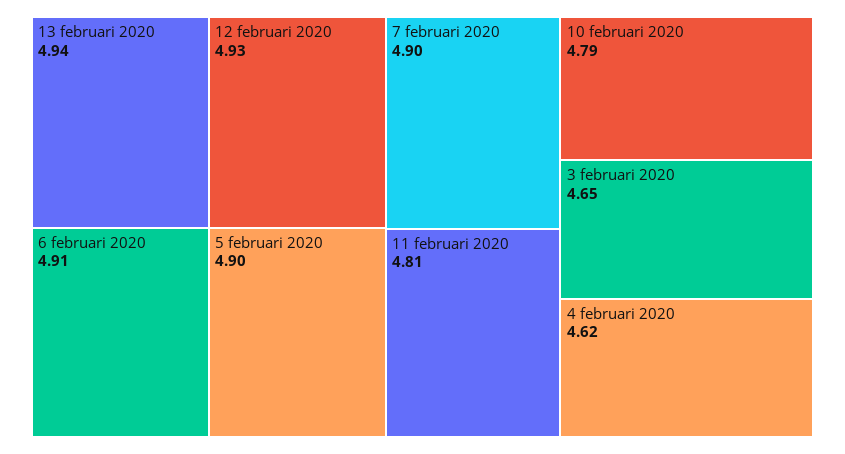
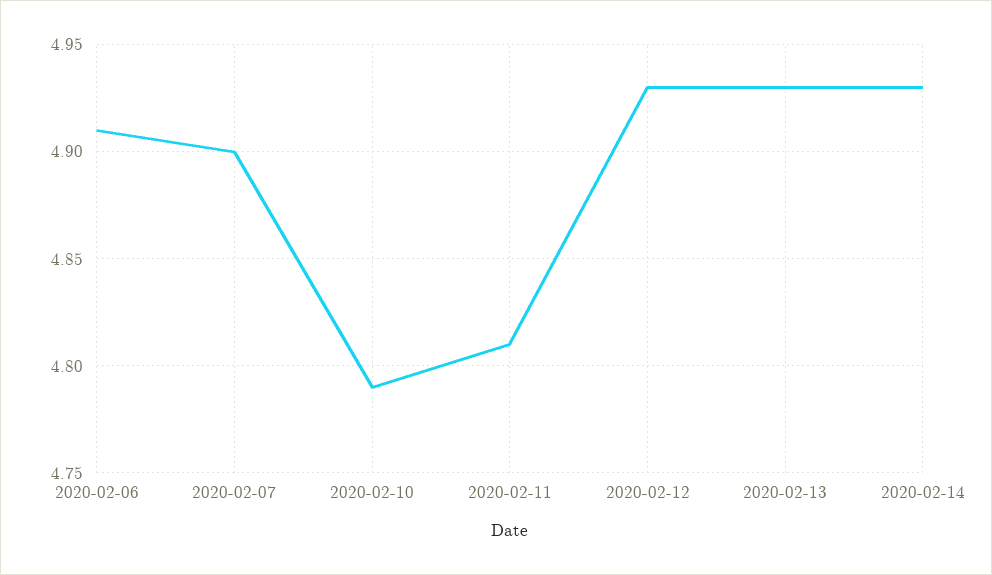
13 februari 2020: 4.94 -> 4.93
5 februari 2020: 4.9 -> none
3 februari 2020: 4.65 -> none
4 februari 2020: 4.62 -> none
2020-02-14: none -> 4.93

